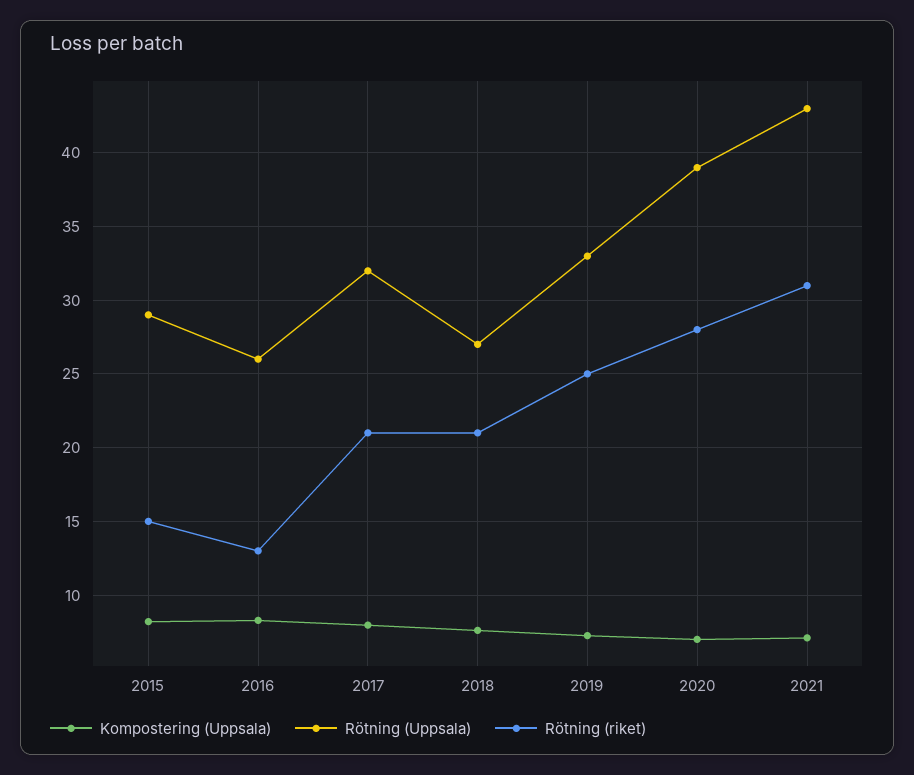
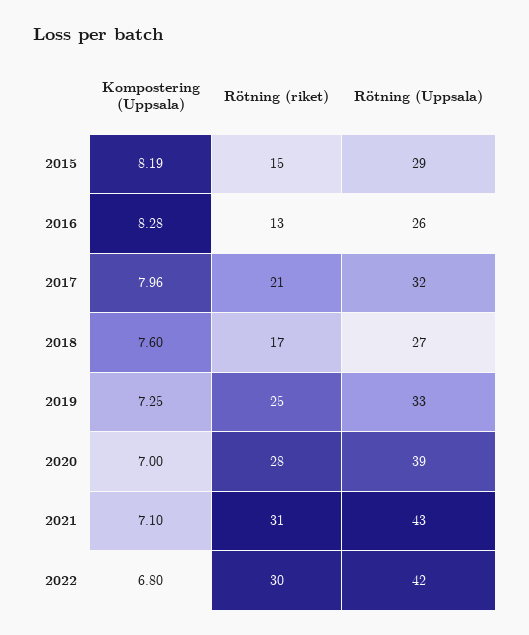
Rötning (riket), 2018: 21 -> 17
Kompostering (Uppsala), 2022: none -> 6.8
Rötning (riket), 2022: none -> 30
Rötning (Uppsala), 2022: none -> 42

